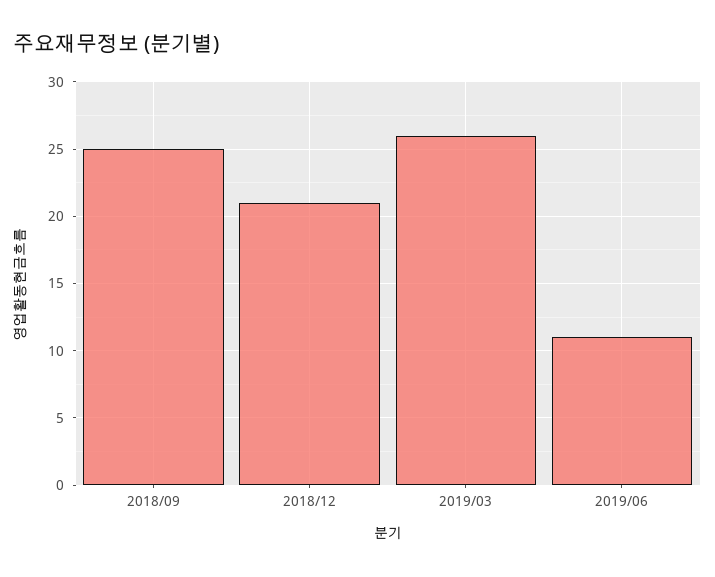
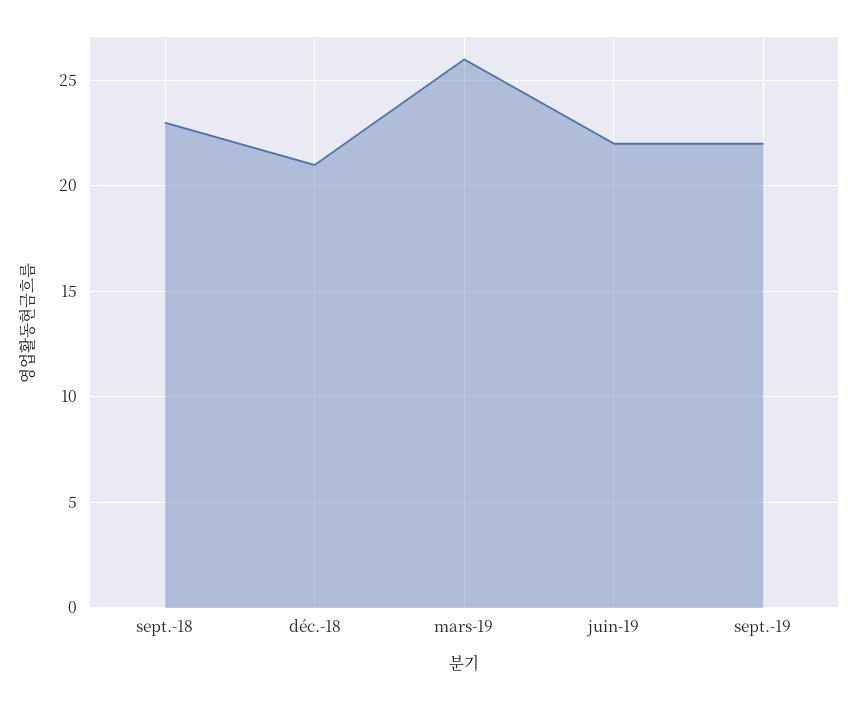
2018/09: 25 -> 23
2019/06: 11 -> 22
sept.-19: none -> 22

